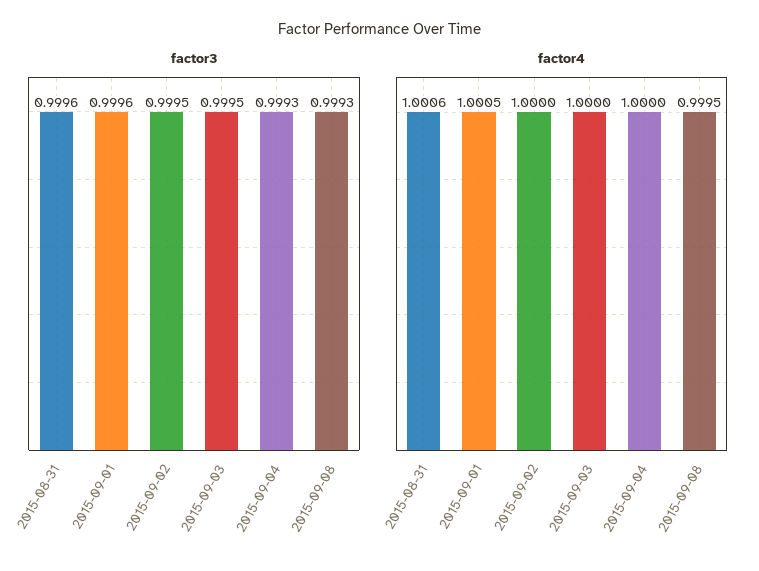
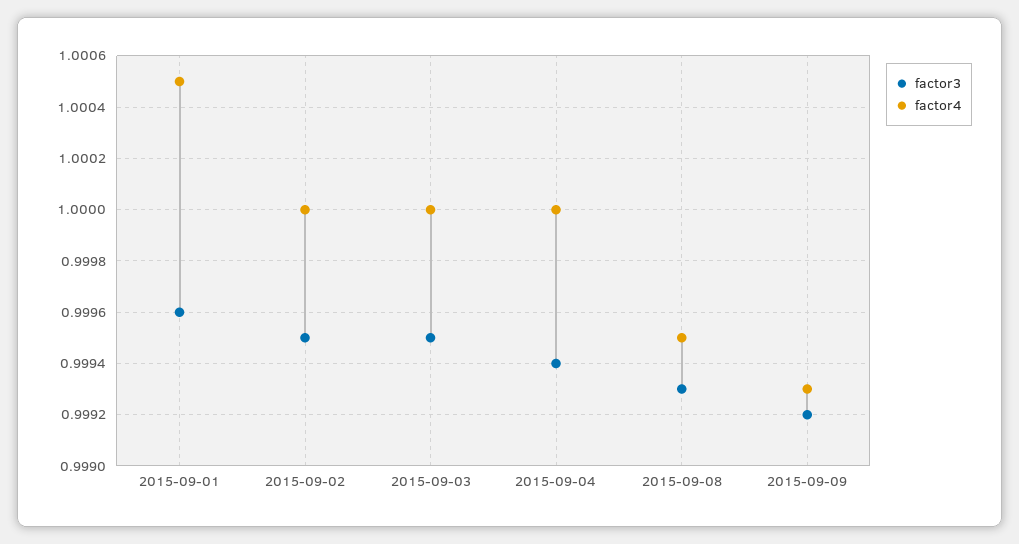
factor3, 2015-08-31: 0.9996 -> none
factor3, 2015-09-04: 0.9993 -> 0.9994
factor4, 2015-08-31: 1.0006 -> none
factor3, 2015-09-09: none -> 0.9992
factor4, 2015-09-09: none -> 0.9993

